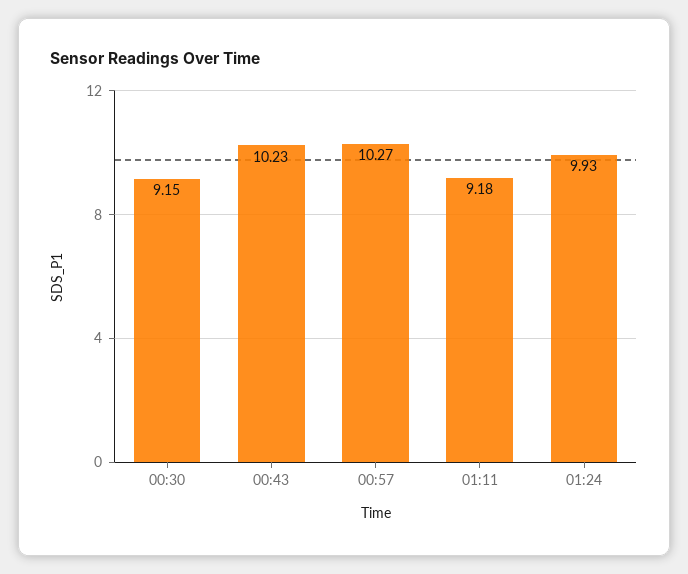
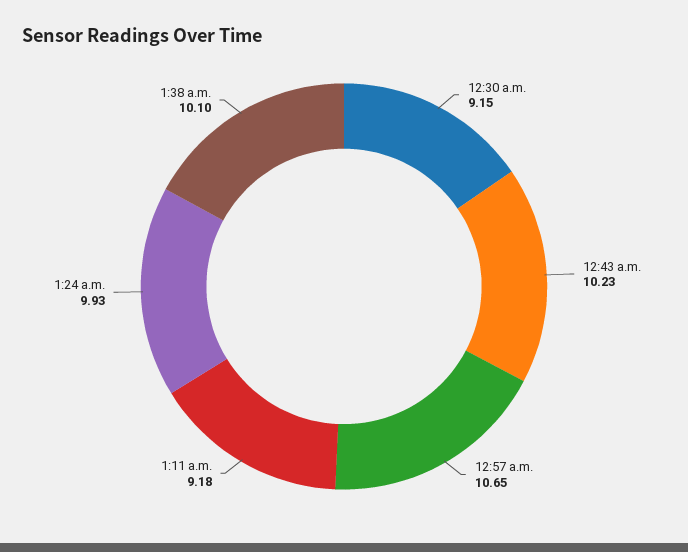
00:57: 10.27 -> 10.65
1:38 a.m.: none -> 10.1

